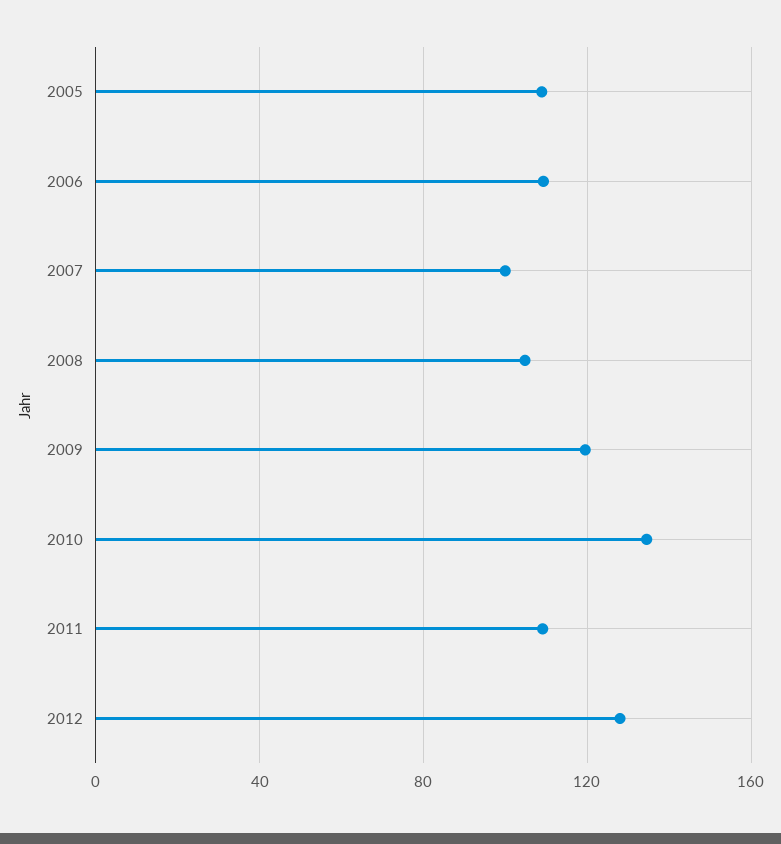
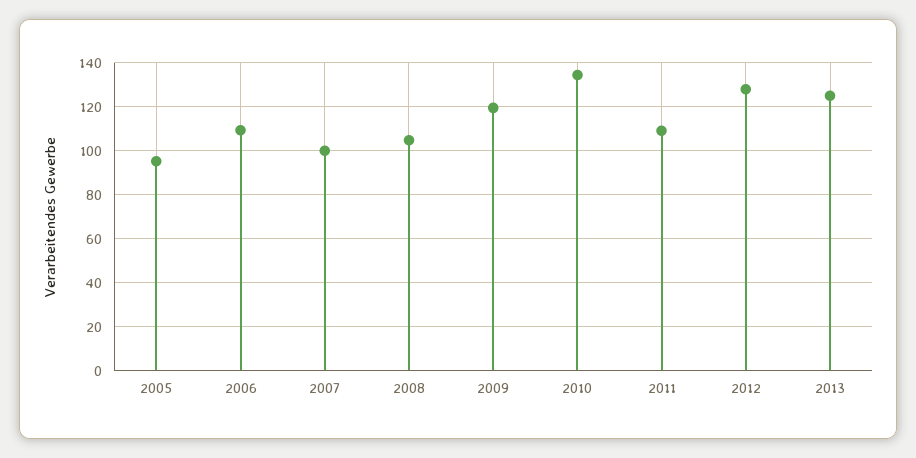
2005: 110 -> 95
2013: none -> 125

